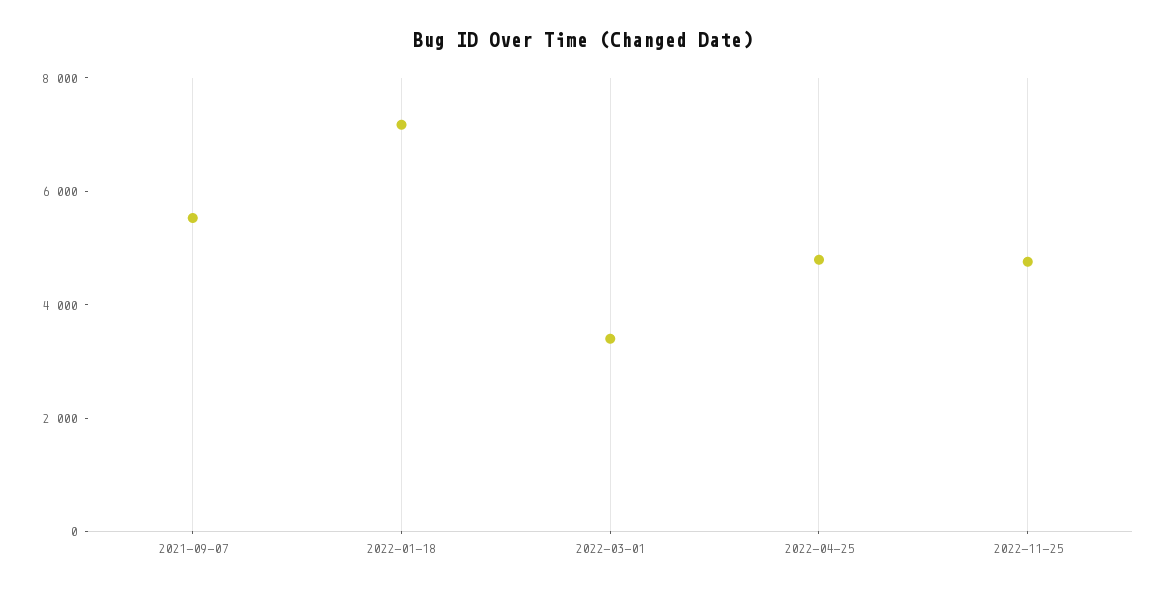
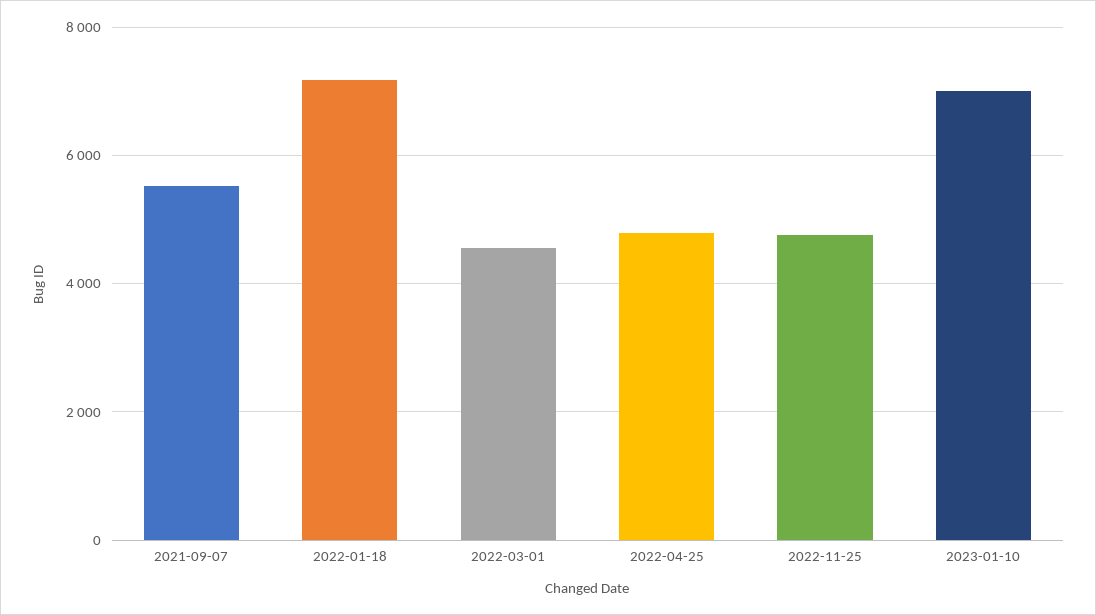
2022-03-01: 3500 -> 4600
2023-01-10: none -> 7000

